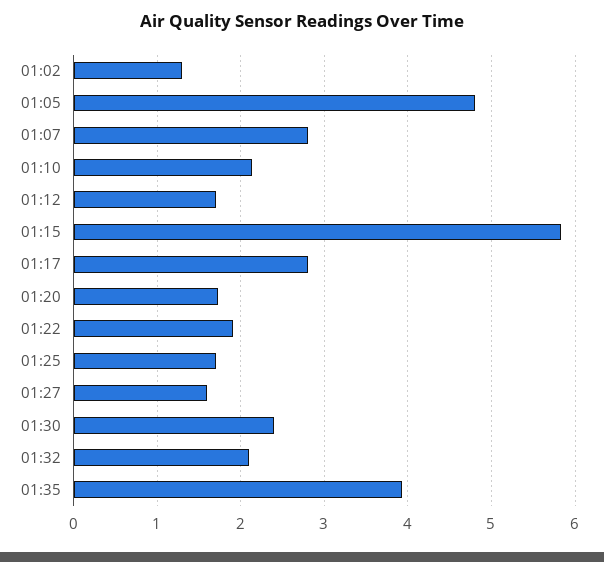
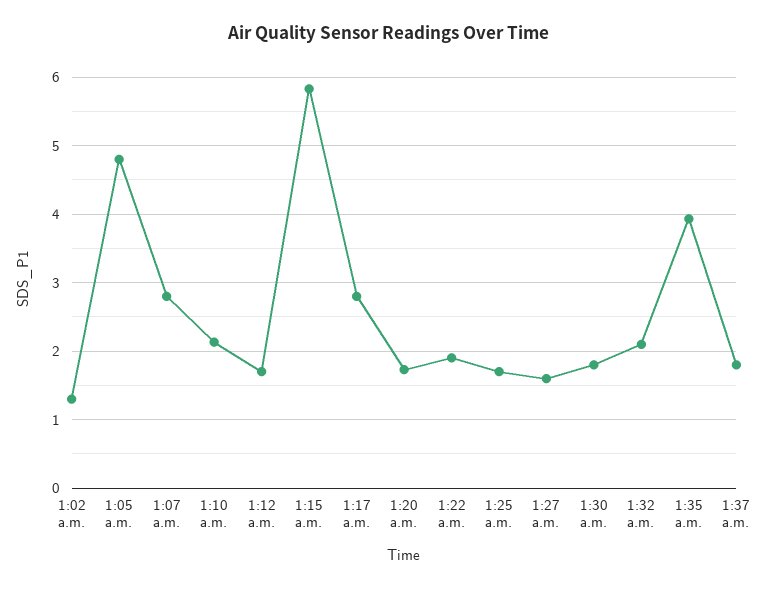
01:30: 2.4 -> 1.8
1:37 a.m.: none -> 1.8

